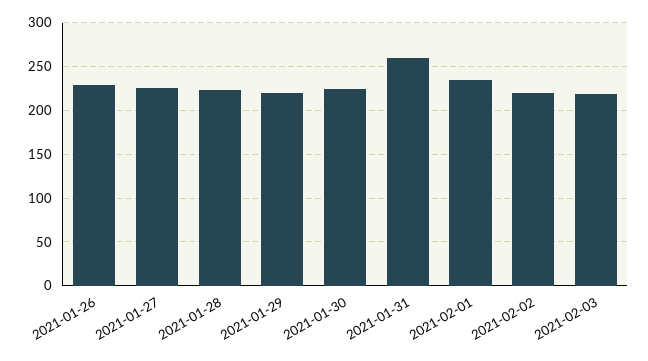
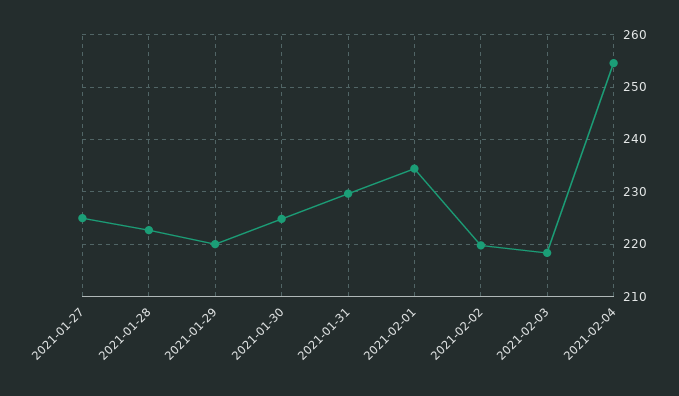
2021-01-26: 230 -> none
2021-01-31: 260 -> 230
2021-02-04: none -> 254

